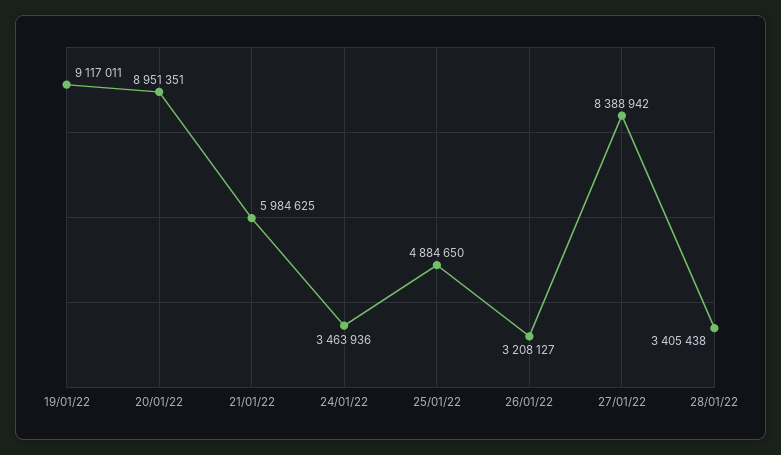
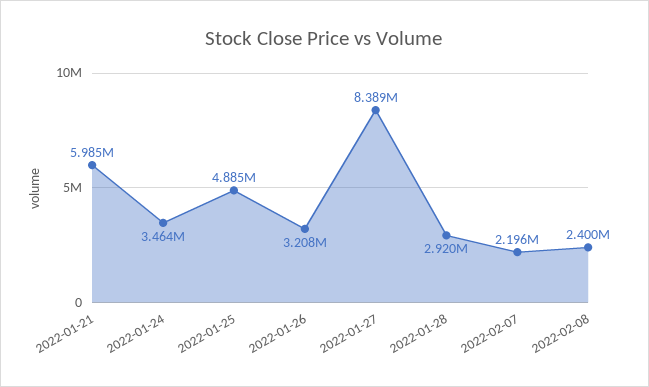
19/01/22: 9117011 -> none
20/01/22: 8951351 -> none
28/01/22: 3405438 -> 2920000
2022-02-07: none -> 2196000
2022-02-08: none -> 2400000

